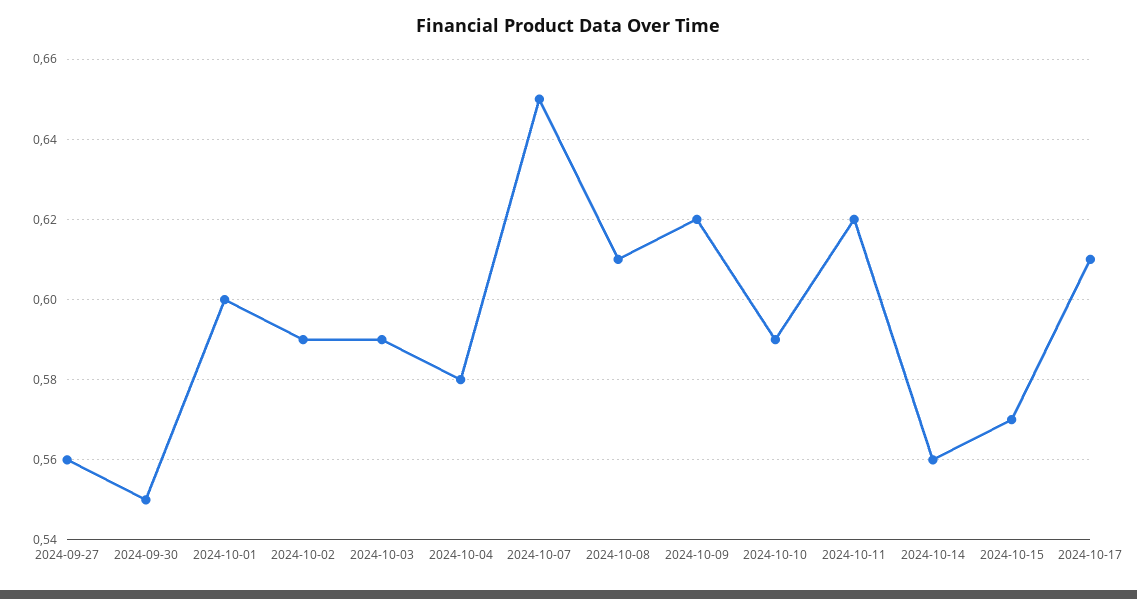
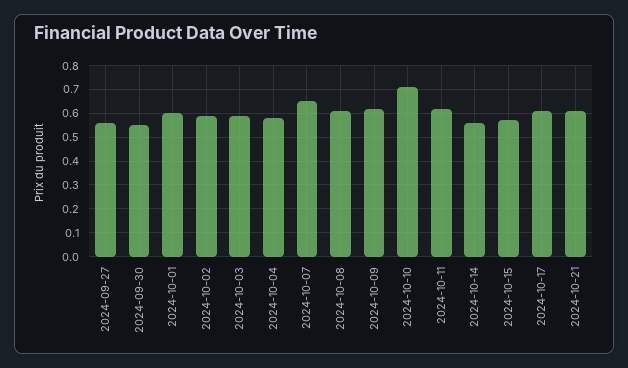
2024-10-10: 0.59 -> 0.7
2024-10-21: none -> 0.6

